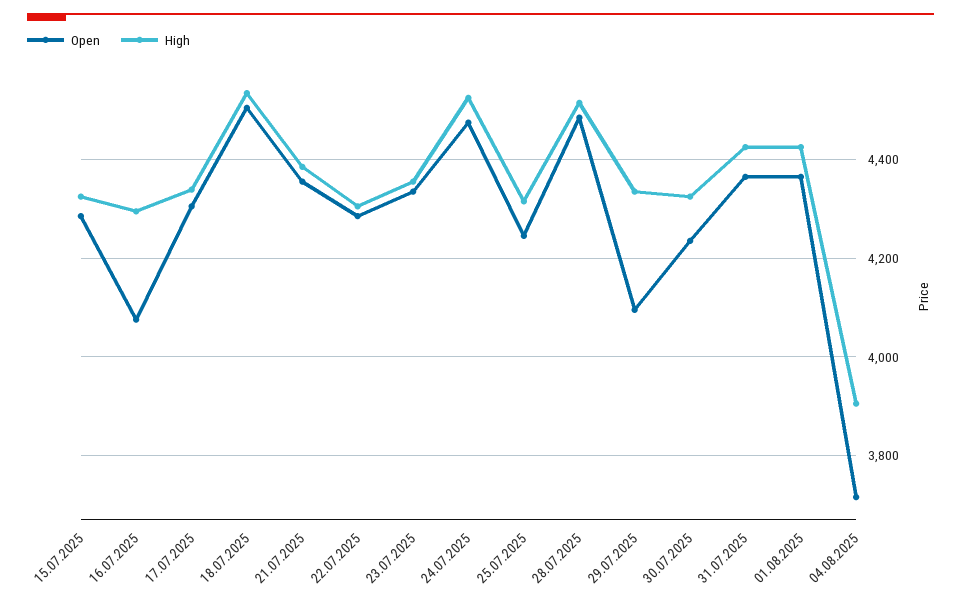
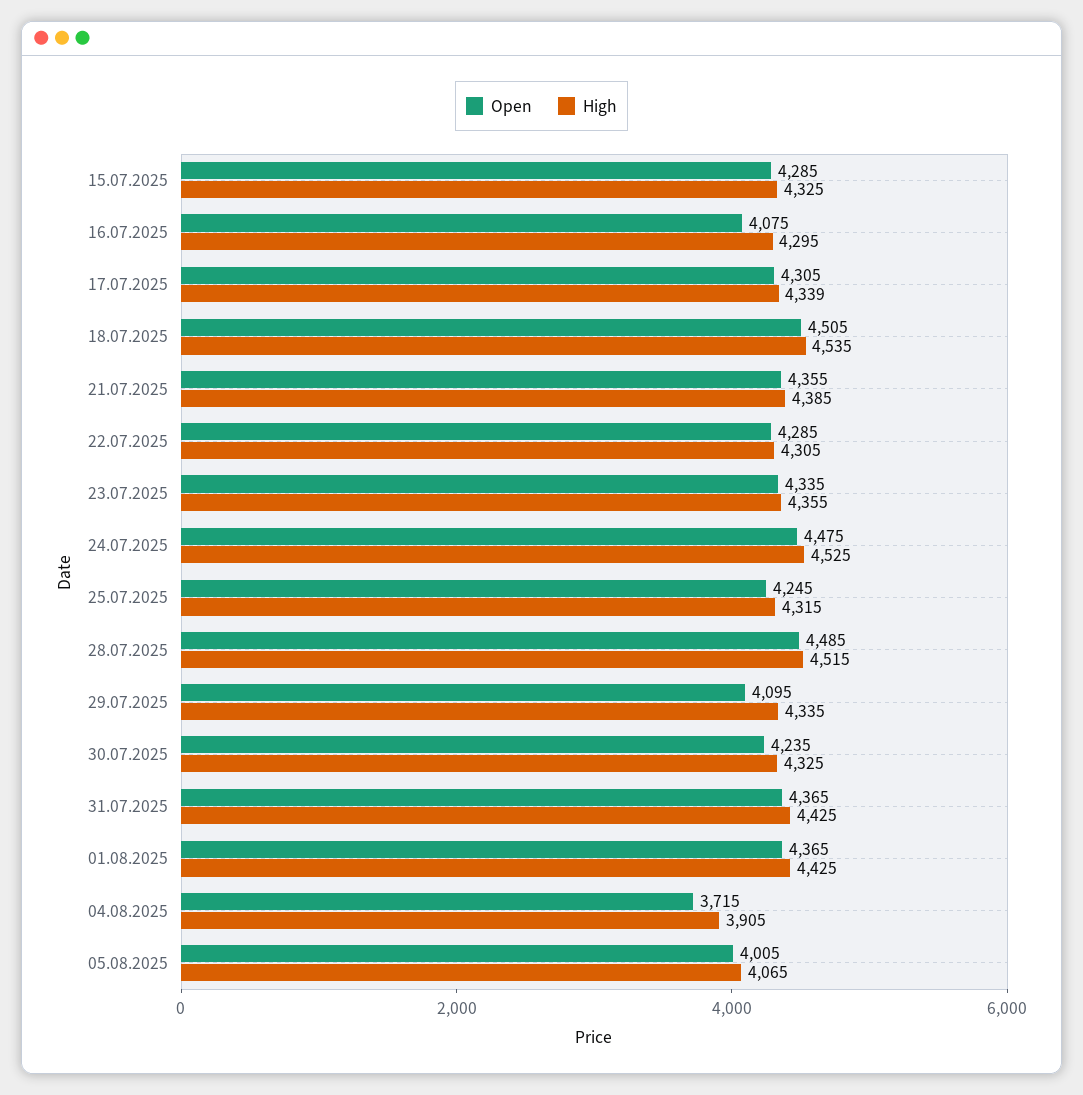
Open, 05.08.2025: none -> 4005
High, 05.08.2025: none -> 4065

